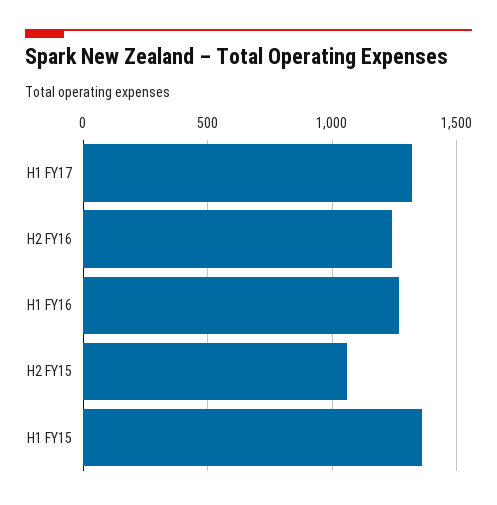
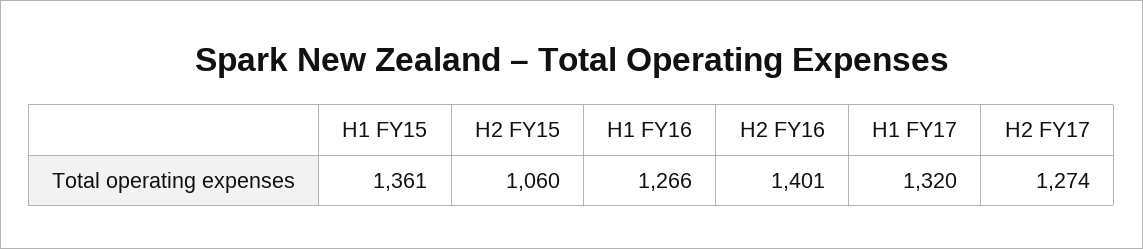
H2 FY16: 1250 -> 1401
H2 FY17: none -> 1274

